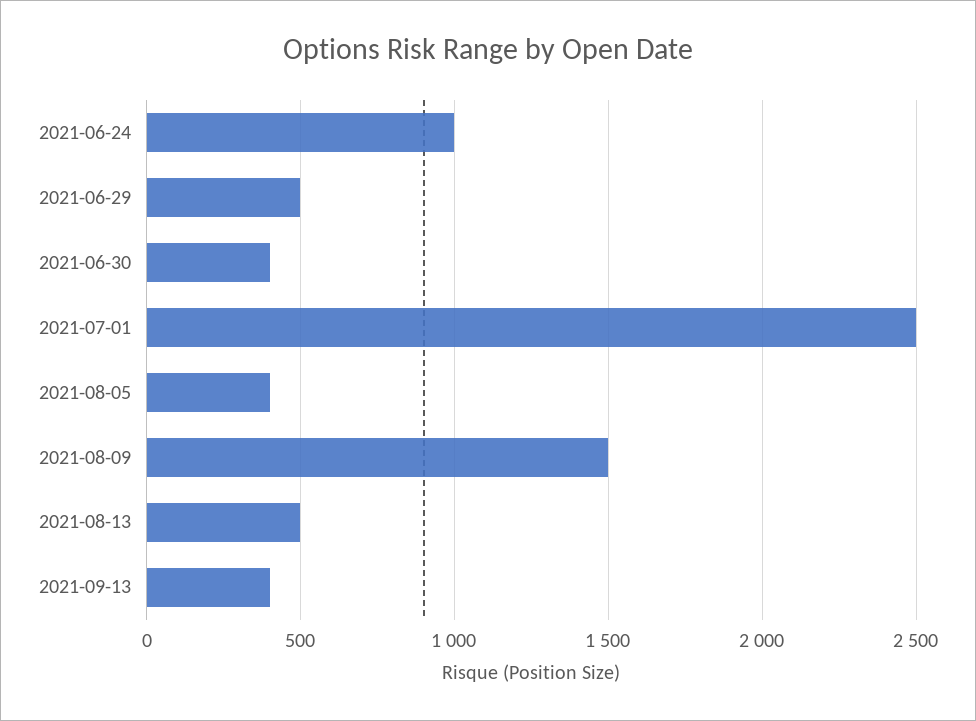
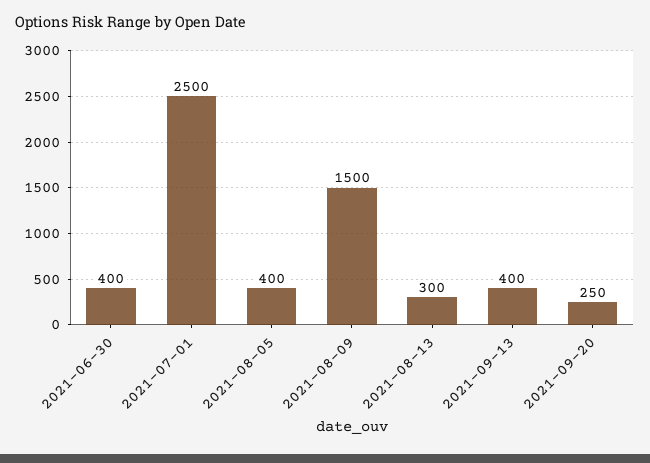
2021-06-24: 1000 -> none
2021-06-29: 500 -> none
2021-08-13: 500 -> 300
2021-09-20: none -> 250

